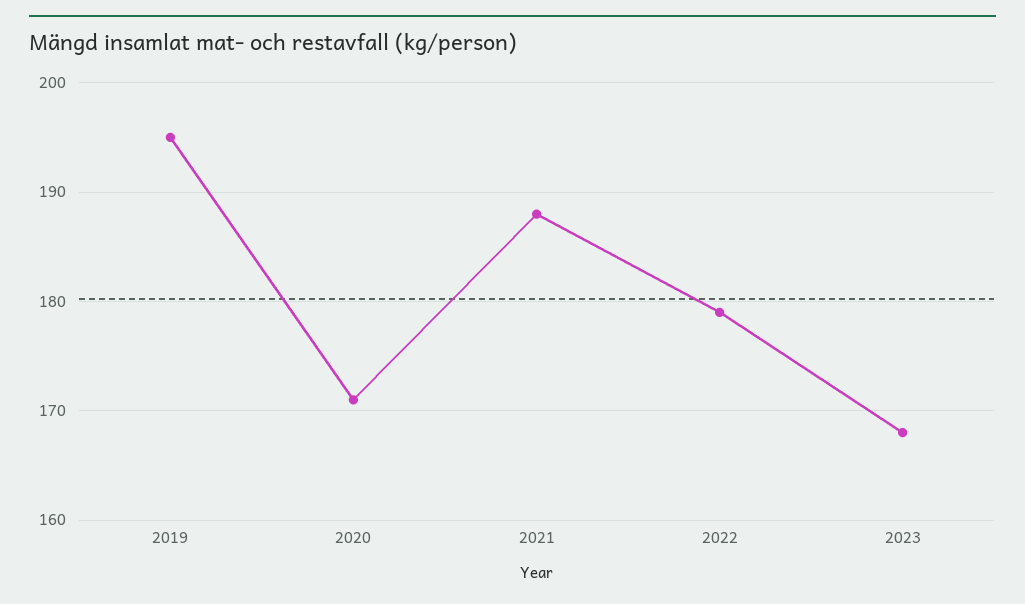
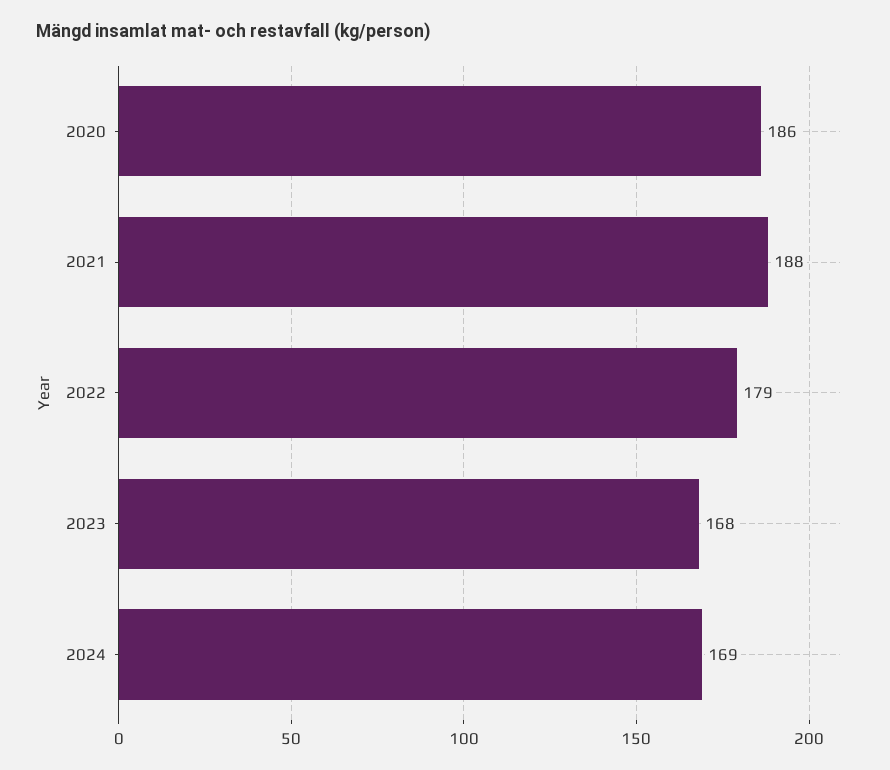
2019: 195 -> none
2020: 171 -> 186
2024: none -> 169

